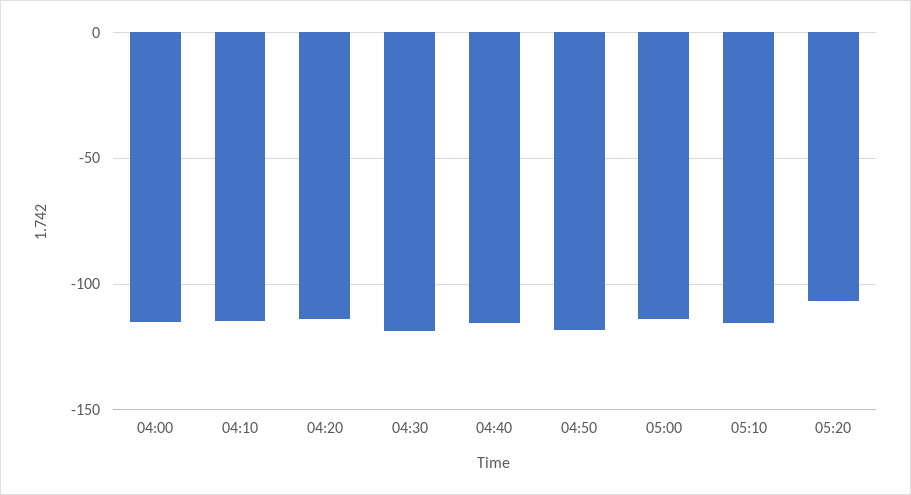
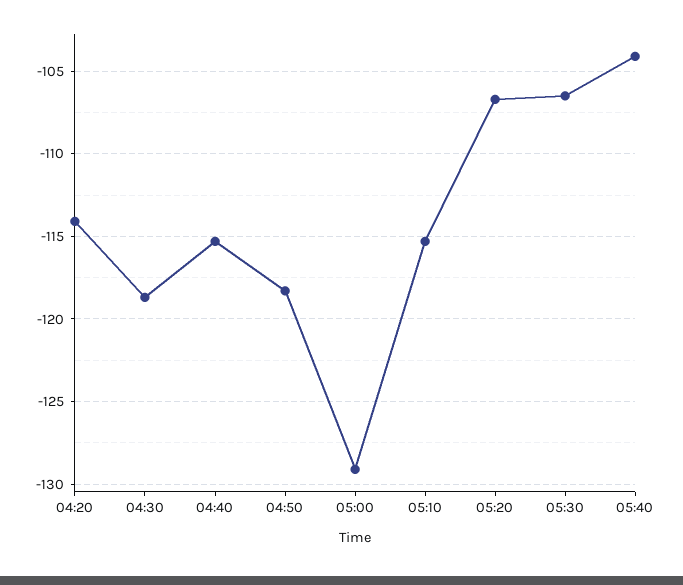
04:00: -115 -> none
04:10: -115 -> none
05:00: -115 -> -129
05:30: none -> -106.5
05:40: none -> -104

